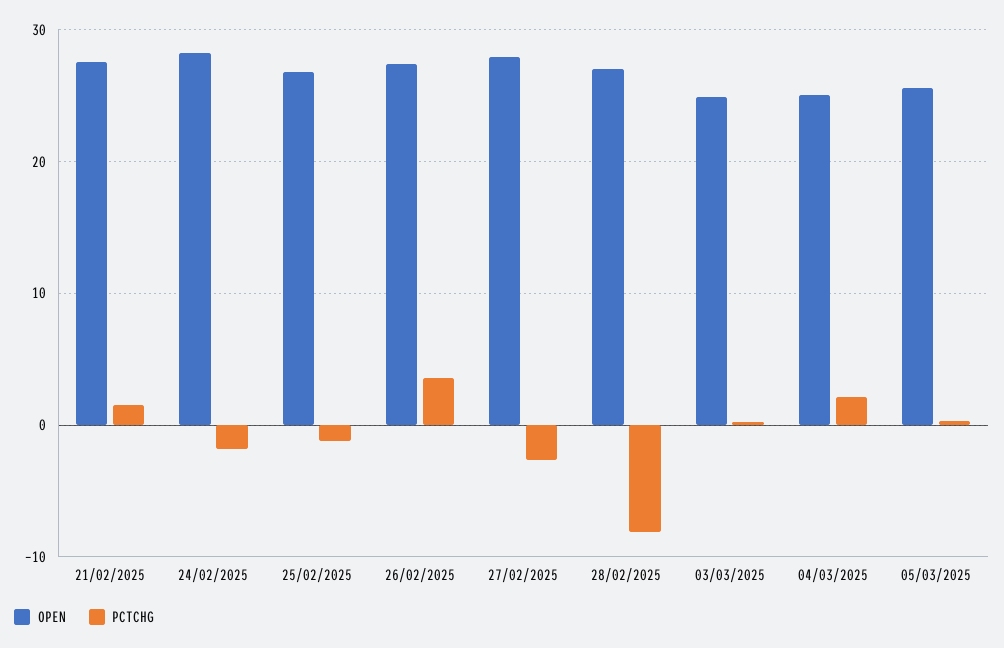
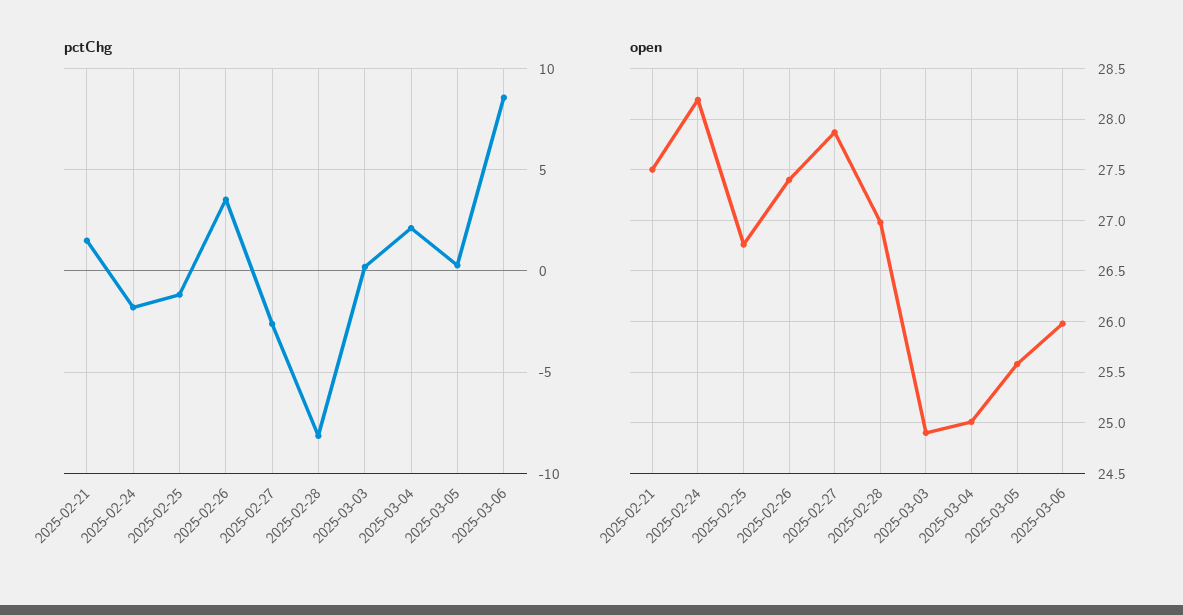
PCTCHG, 2025-03-06: none -> 8.5
OPEN, 2025-03-06: none -> 26

